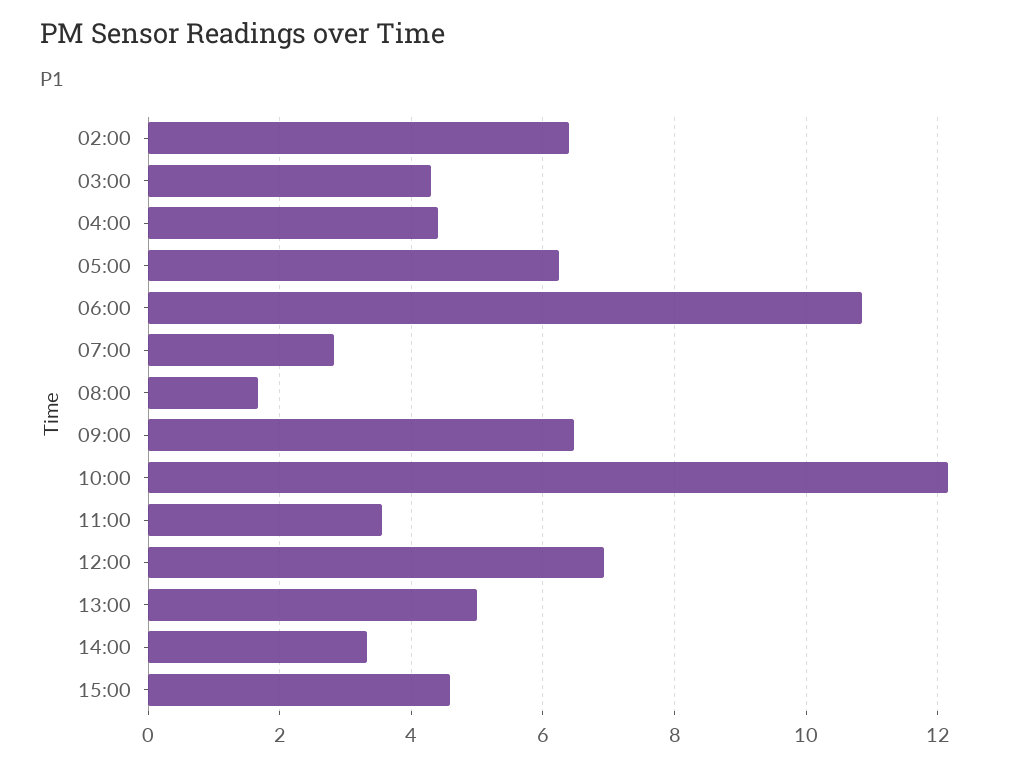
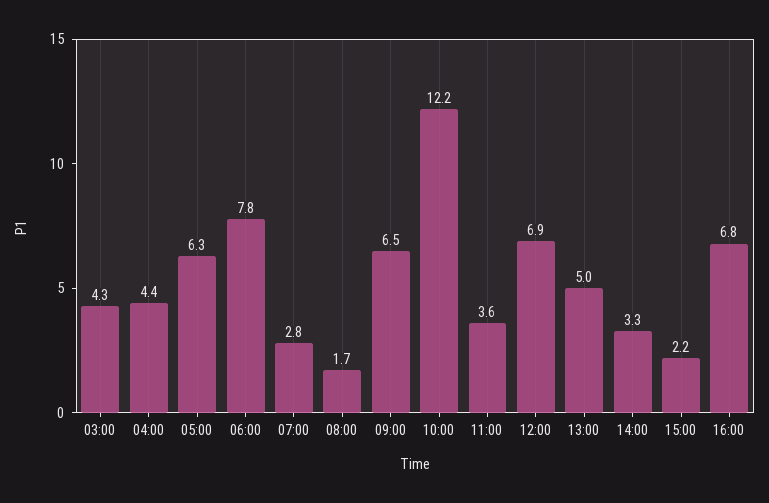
02:00: 6.4 -> none
06:00: 10.8 -> 7.8
15:00: 4.6 -> 2.2
16:00: none -> 6.8

